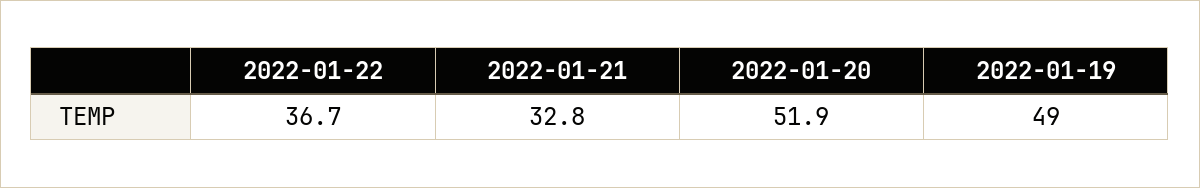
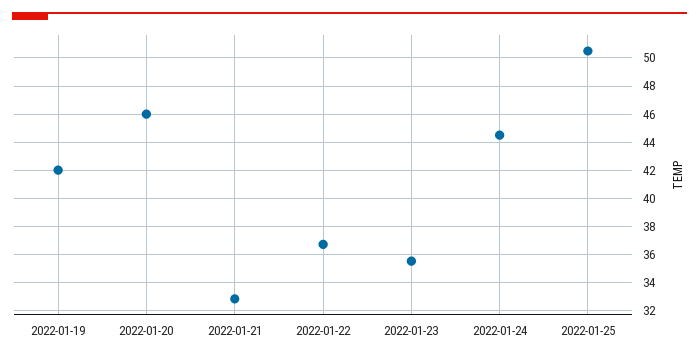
2022-01-20: 51.9 -> 46
2022-01-19: 49 -> 42
2022-01-23: none -> 35.5
2022-01-24: none -> 44.5
2022-01-25: none -> 50.5

